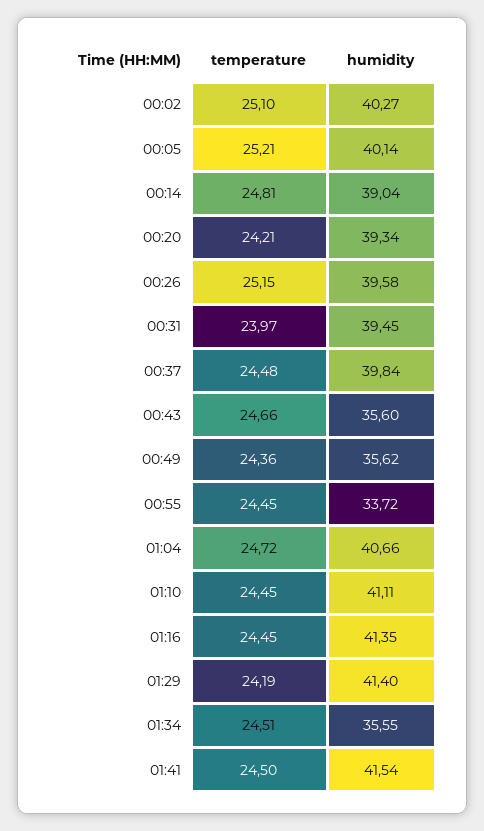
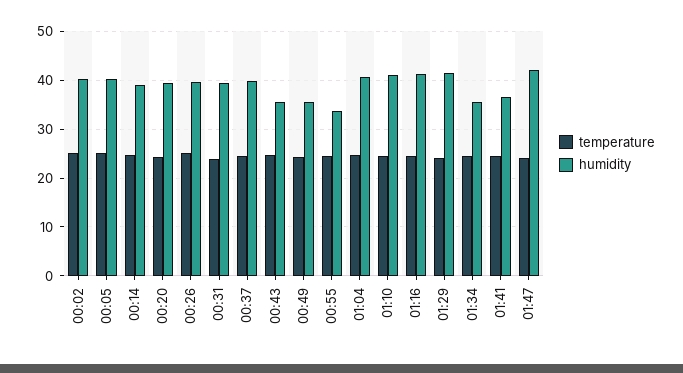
humidity, 01:41: 41.54 -> 36
temperature, 01:47: none -> 24
humidity, 01:47: none -> 42

